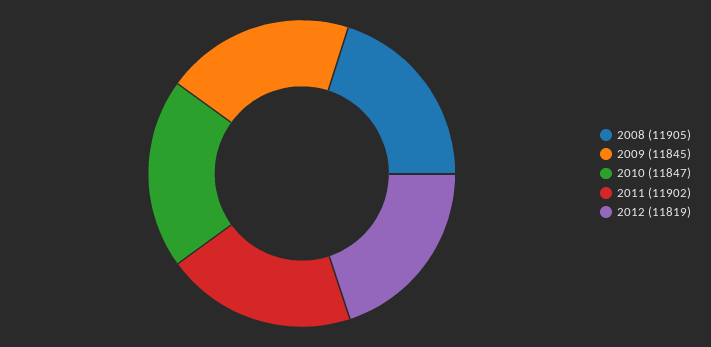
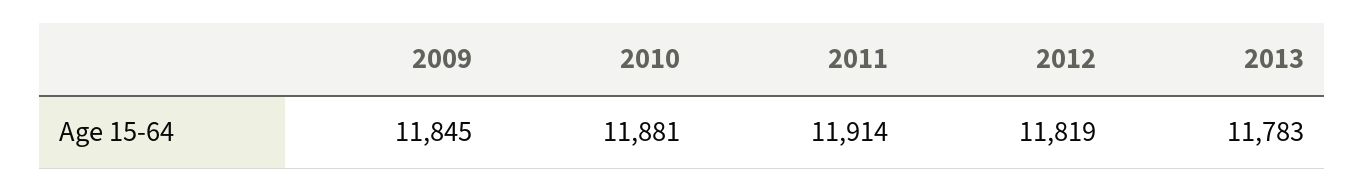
2008: 11905 -> none
2010: 11847 -> 11881
2011: 11902 -> 11914
2013: none -> 11783

